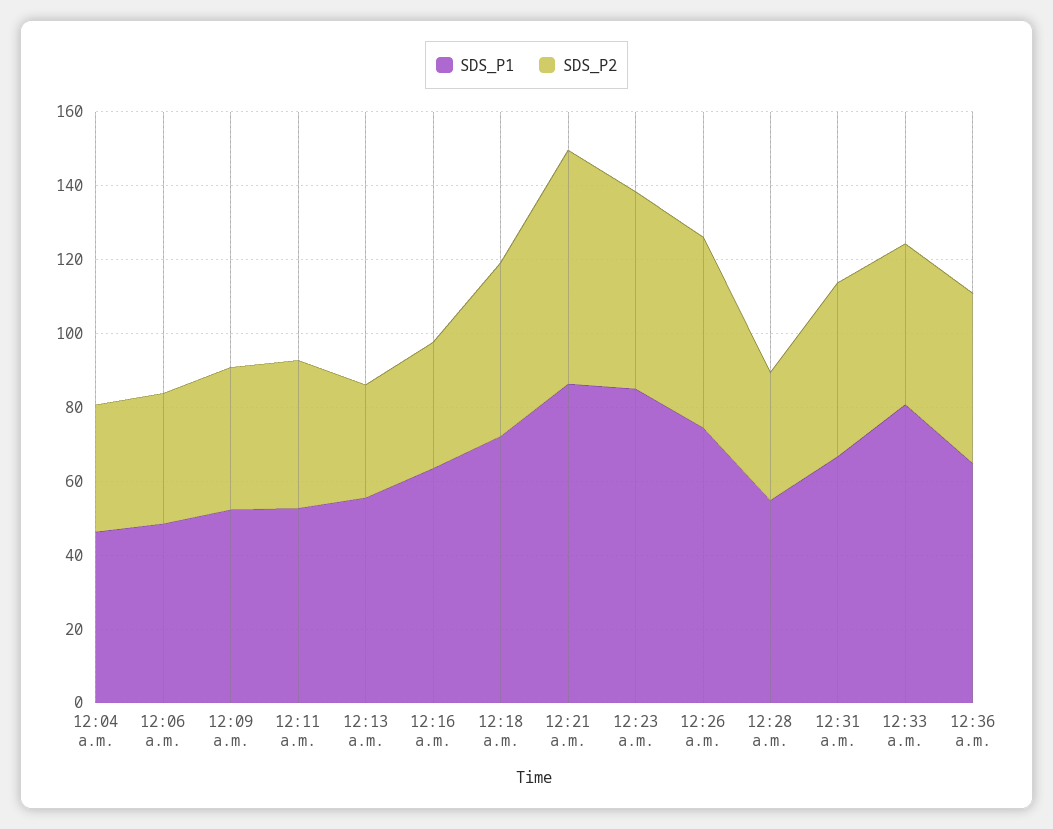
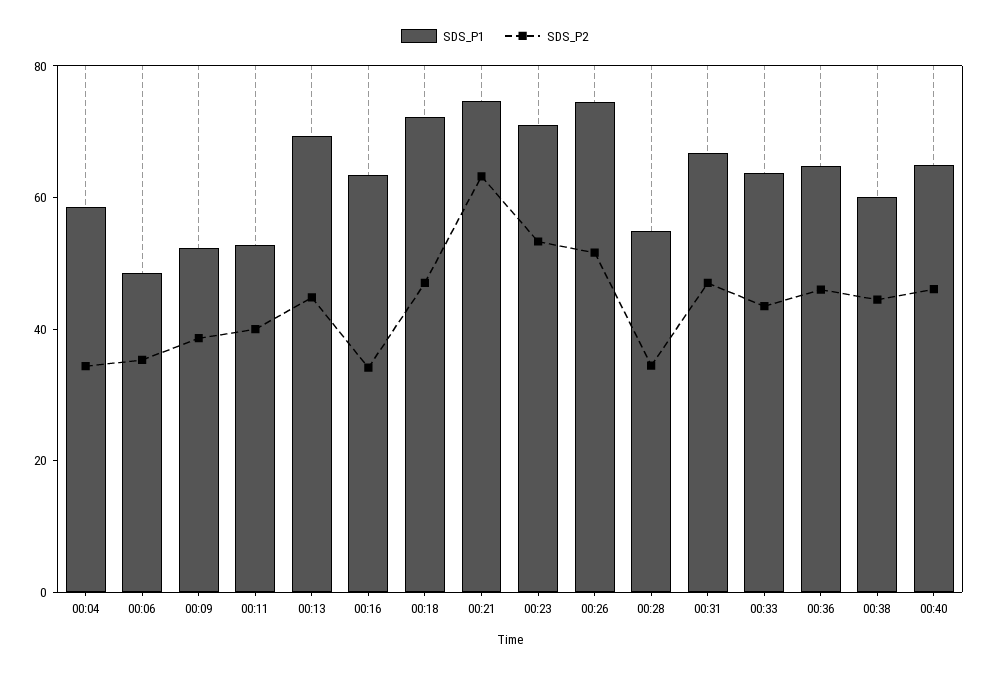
SDS_P1, 12:04 a.m.: 45 -> 60
SDS_P1, 12:13 a.m.: 55 -> 70
SDS_P2, 12:13 a.m.: 30 -> 45
SDS_P1, 12:21 a.m.: 85 -> 75
SDS_P1, 12:23 a.m.: 85 -> 70
SDS_P1, 12:33 a.m.: 80 -> 65
SDS_P1, 00:38: none -> 60
SDS_P2, 00:38: none -> 45
SDS_P1, 00:40: none -> 65
SDS_P2, 00:40: none -> 45

